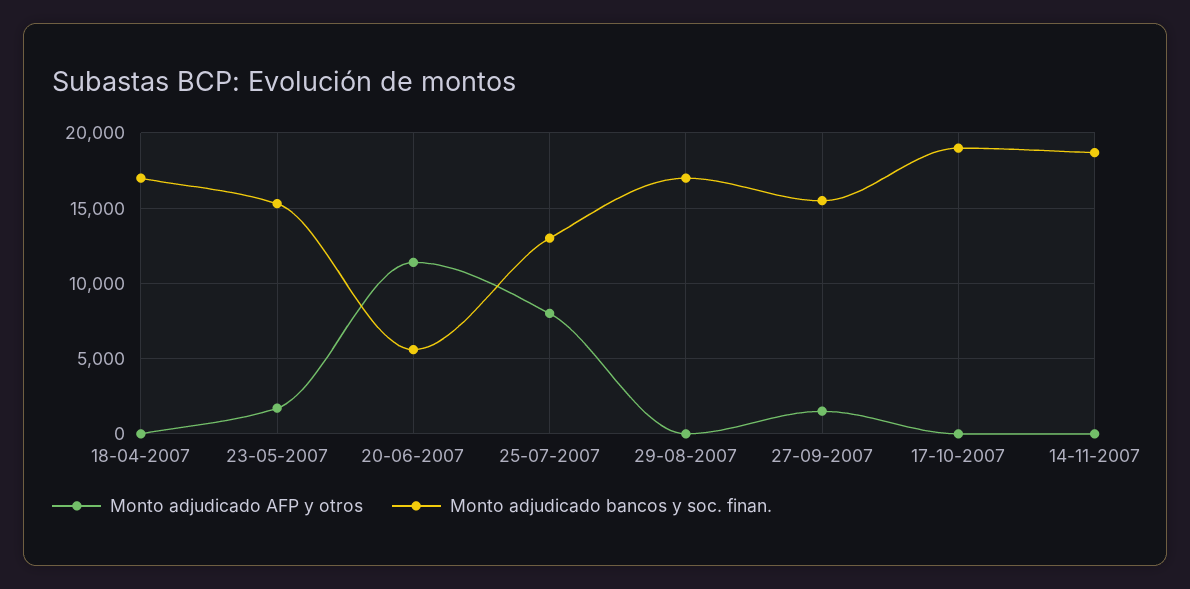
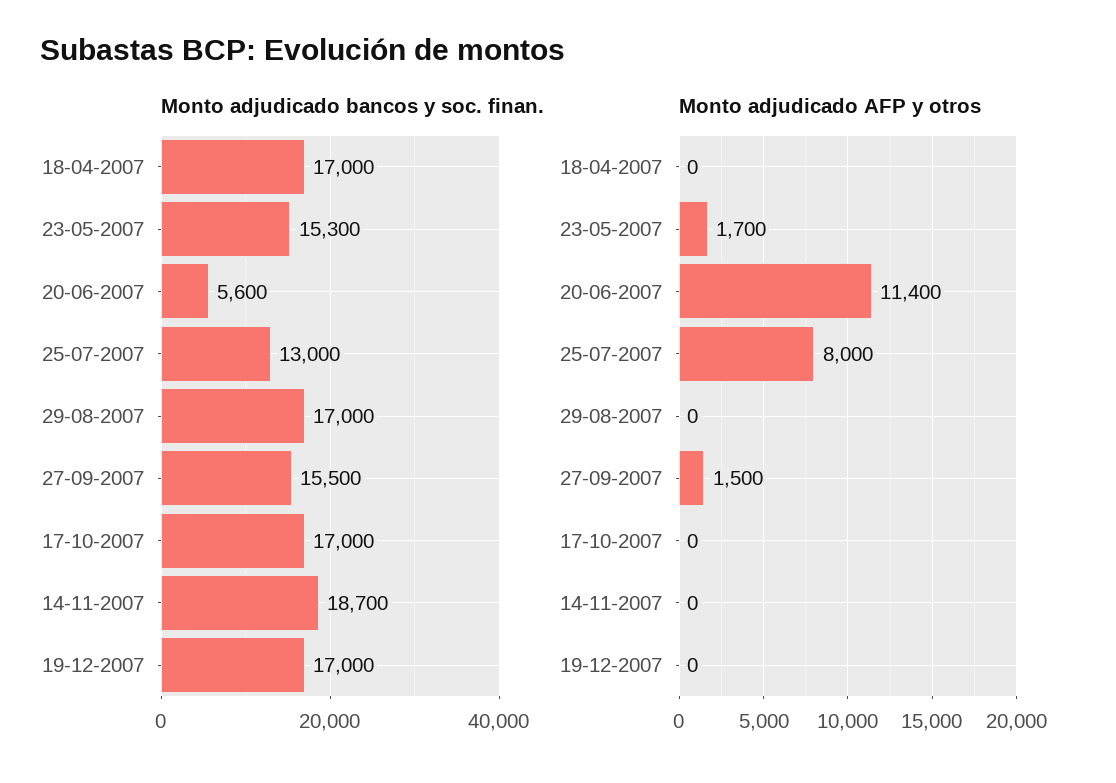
Monto adjudicado bancos y soc. finan., 17-10-2007: 19000 -> 17000
Monto adjudicado bancos y soc. finan., 19-12-2007: none -> 17000
Monto adjudicado AFP y otros, 19-12-2007: none -> 0

